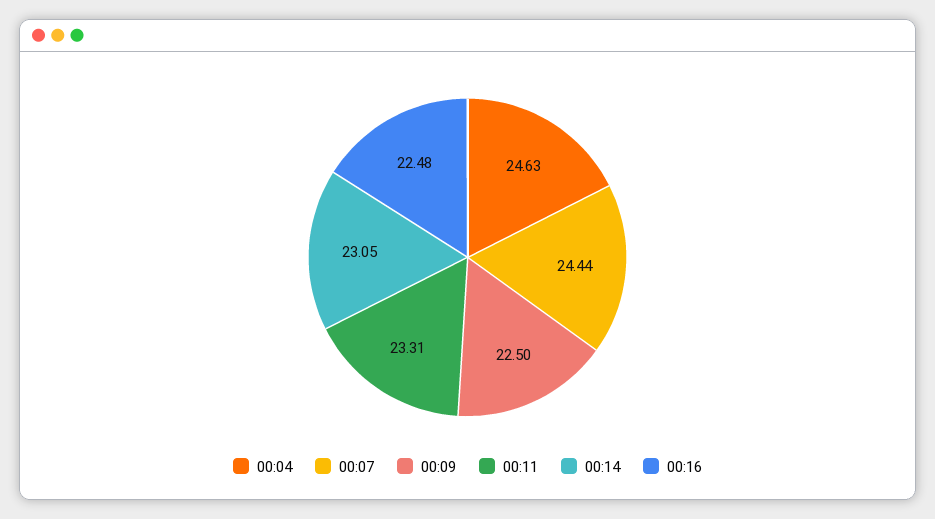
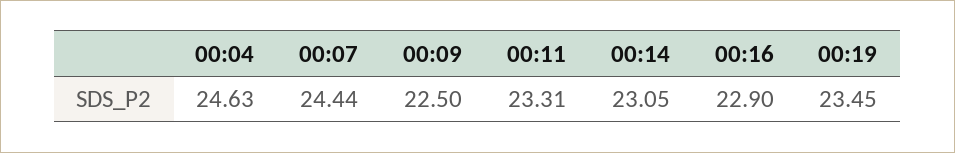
00:16: 22.48 -> 22.9
00:19: none -> 23.45

